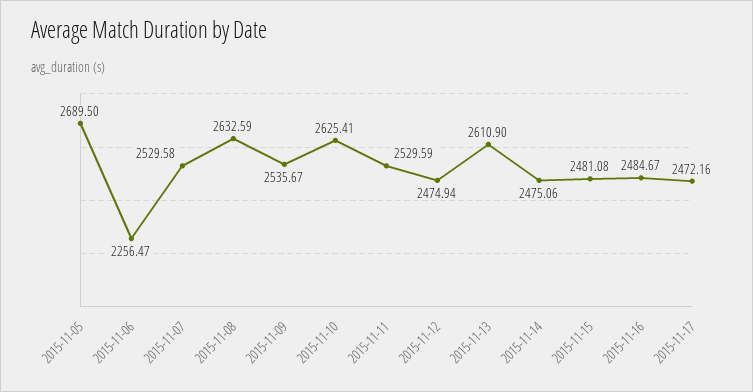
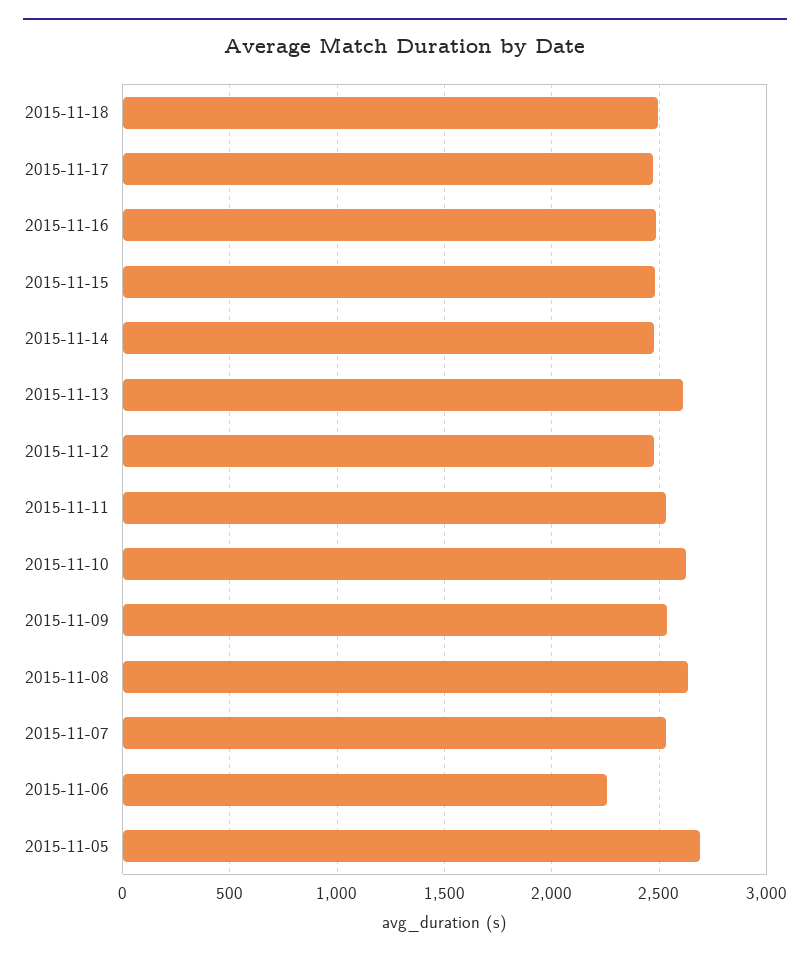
2015-11-18: none -> 2500

